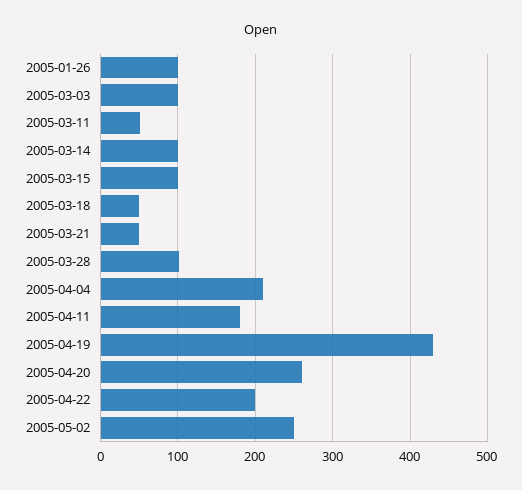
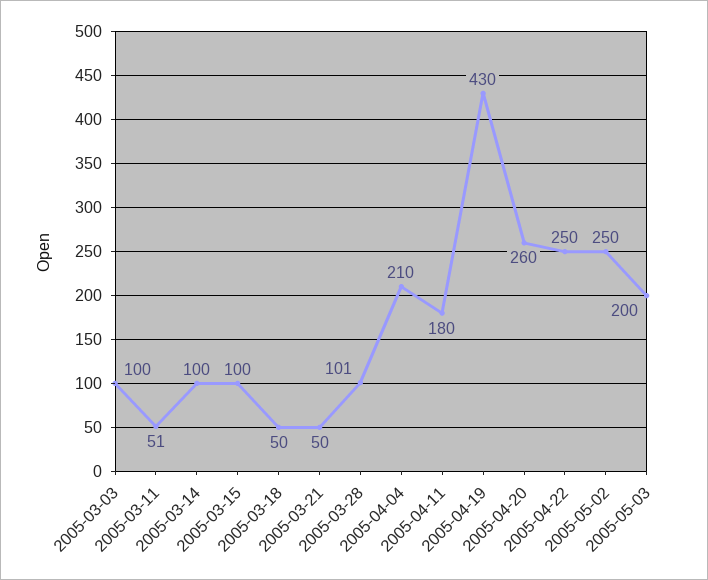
2005-01-26: 100 -> none
2005-04-22: 200 -> 250
2005-05-03: none -> 200

